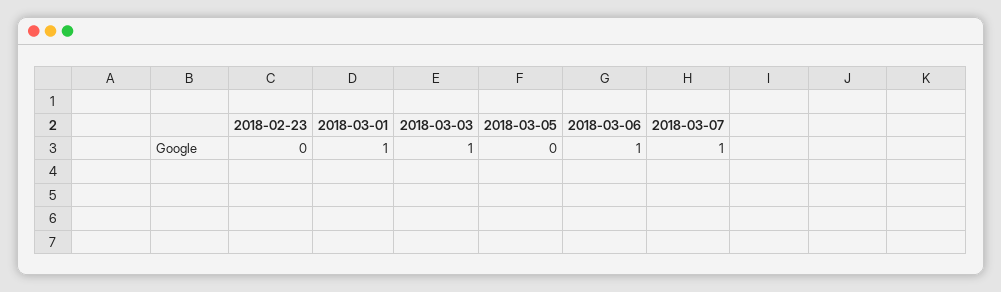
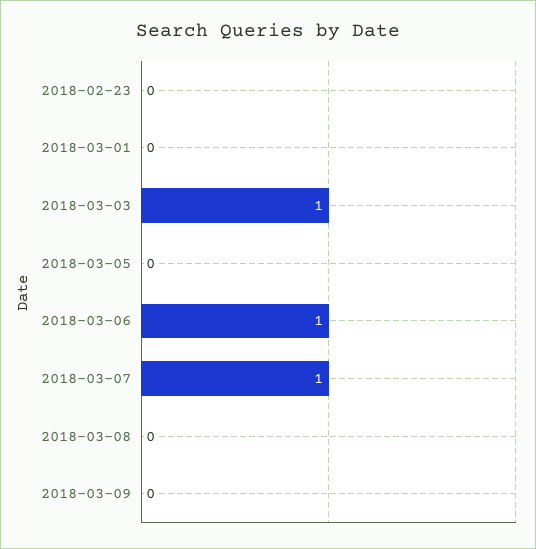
2018-03-01: 1 -> 0
2018-03-08: none -> 0
2018-03-09: none -> 0

